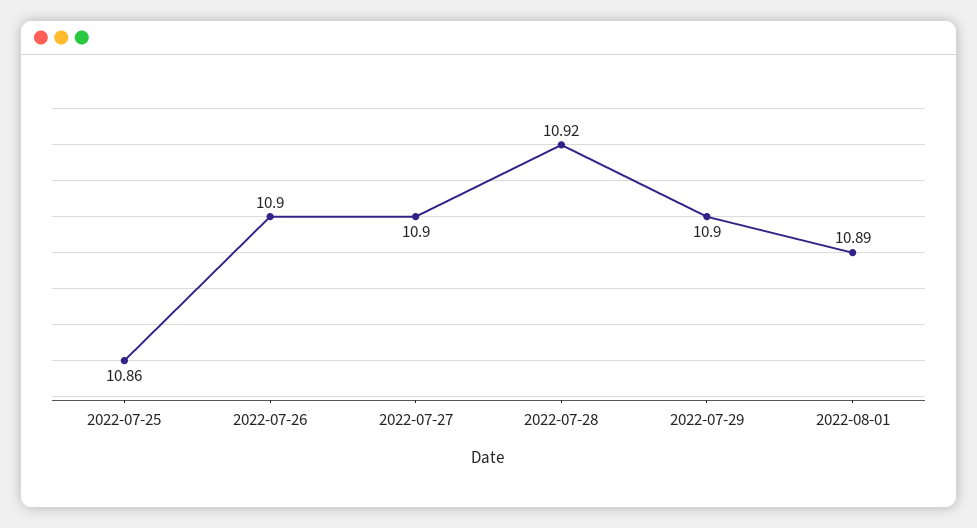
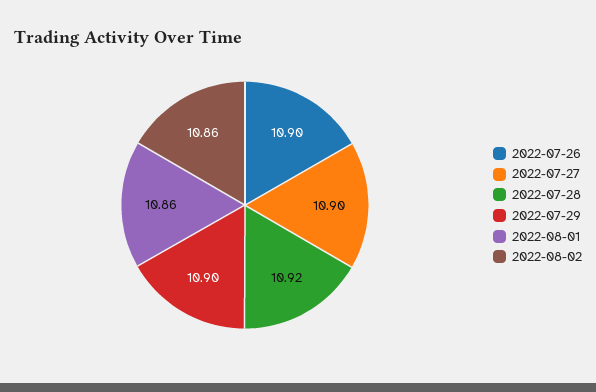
2022-07-25: 10.86 -> none
2022-08-01: 10.89 -> 10.86
2022-08-02: none -> 10.86

